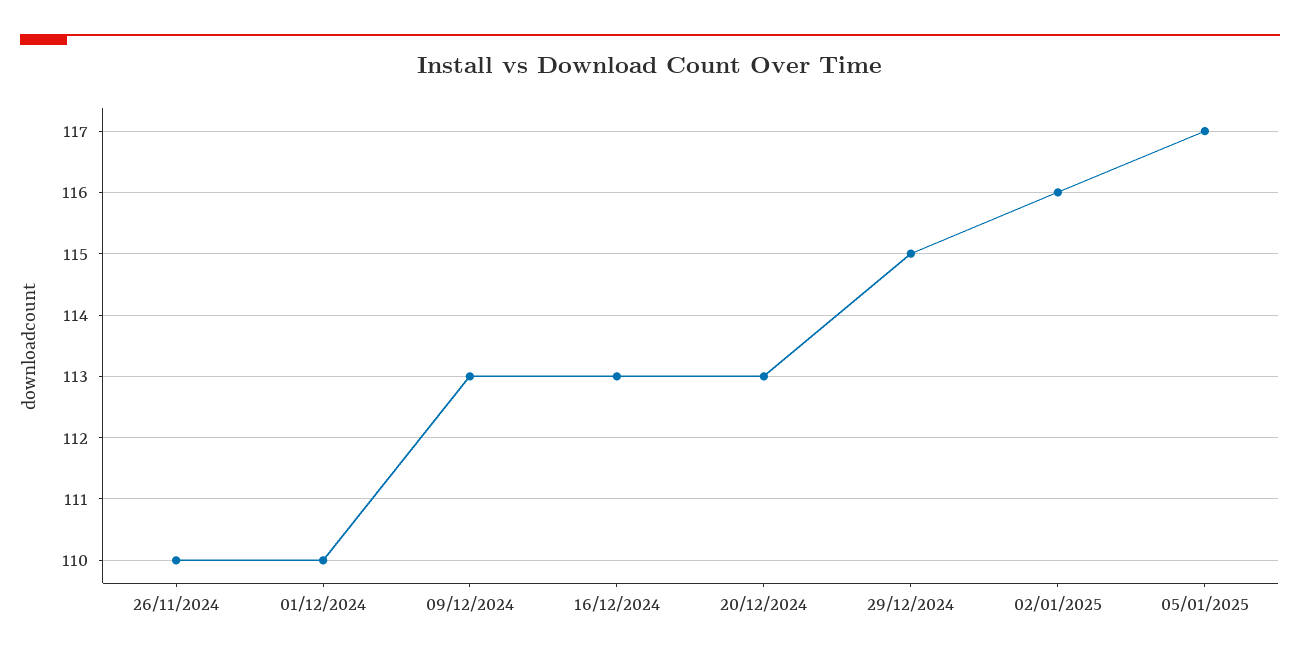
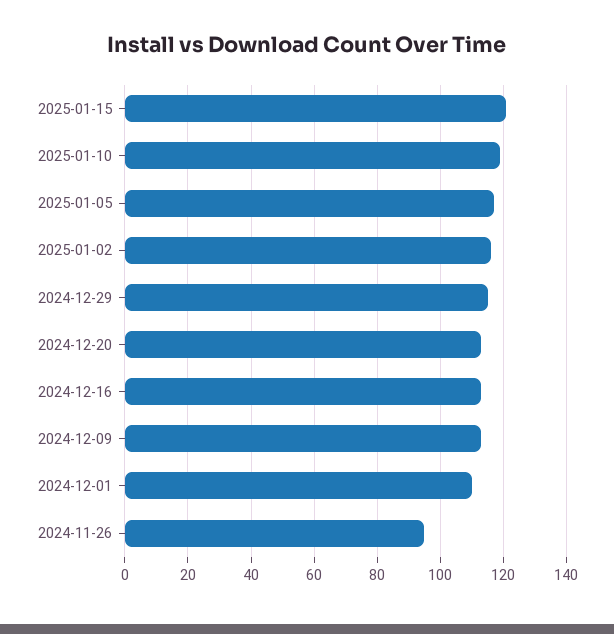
26/11/2024: 110 -> 95
2025-01-15: none -> 120
2025-01-10: none -> 120

